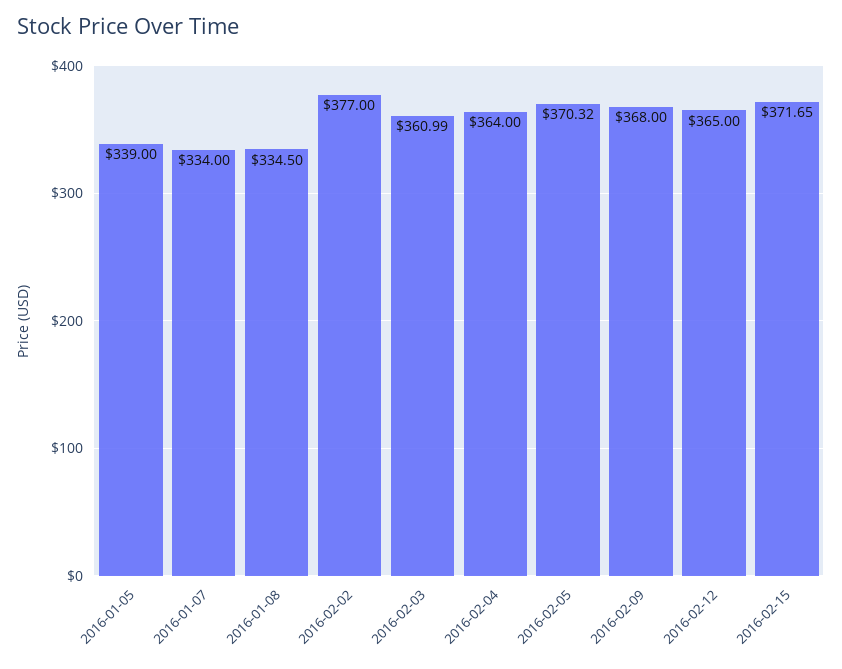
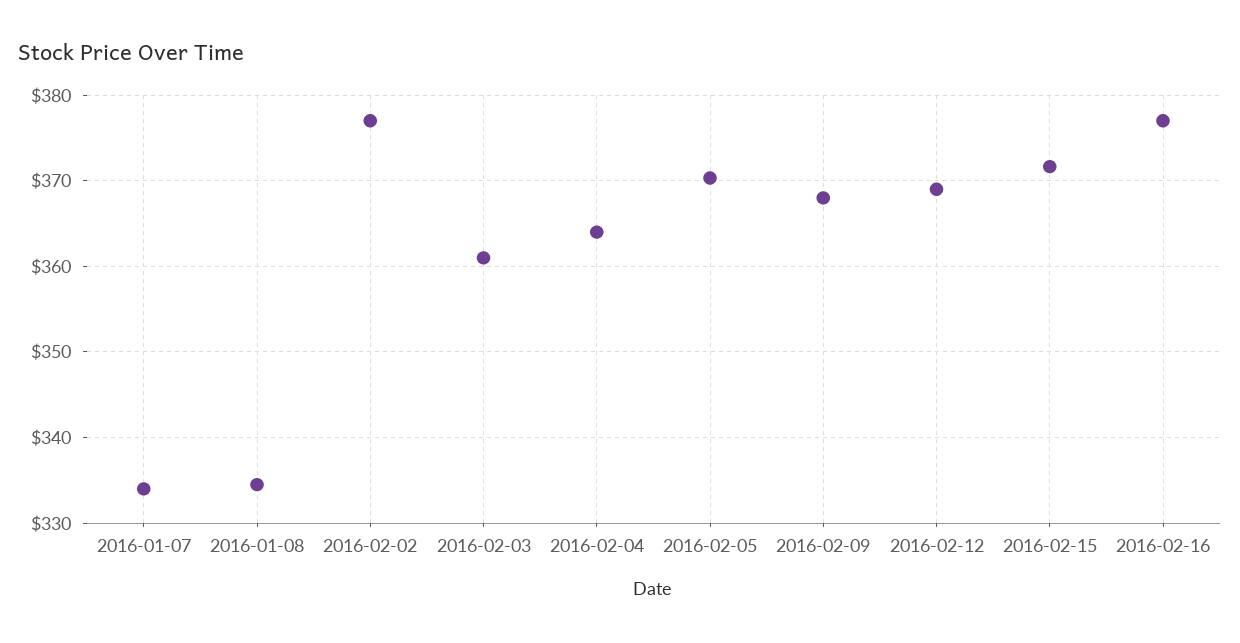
2016-01-05: 339 -> none
2016-02-12: 365 -> 369
2016-02-16: none -> 377

